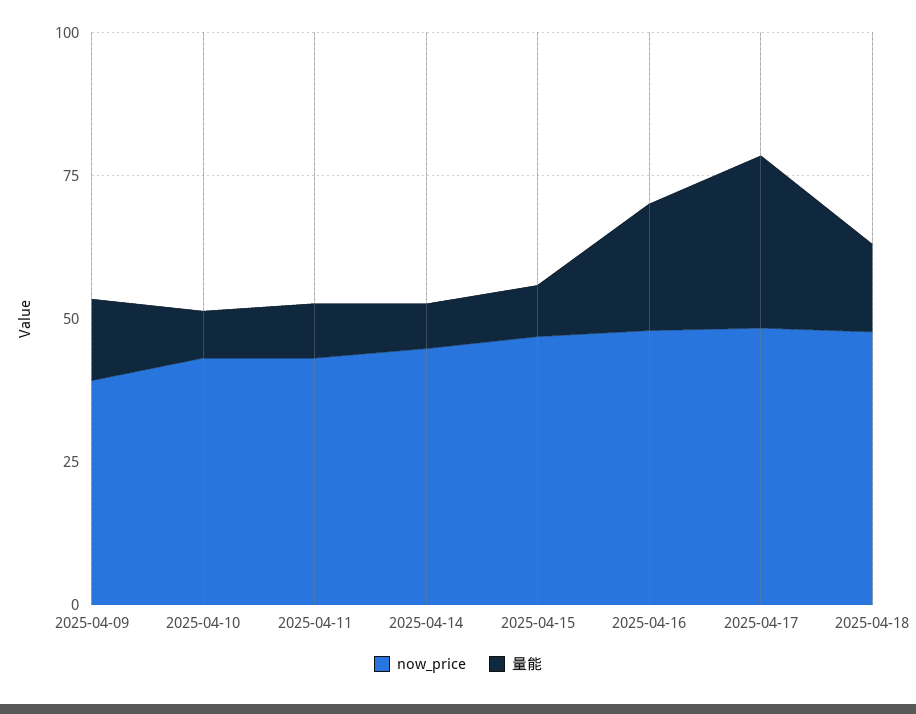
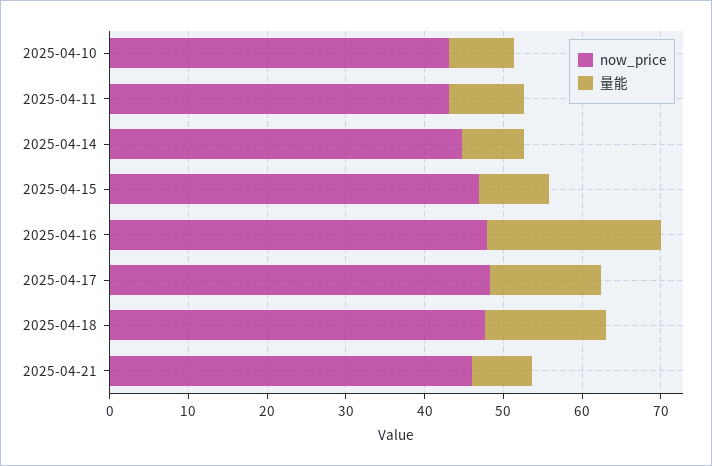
now_price, 2025-04-09: 40 -> none
量能, 2025-04-09: 15 -> none
量能, 2025-04-17: 30 -> 14
now_price, 2025-04-21: none -> 46
量能, 2025-04-21: none -> 8

